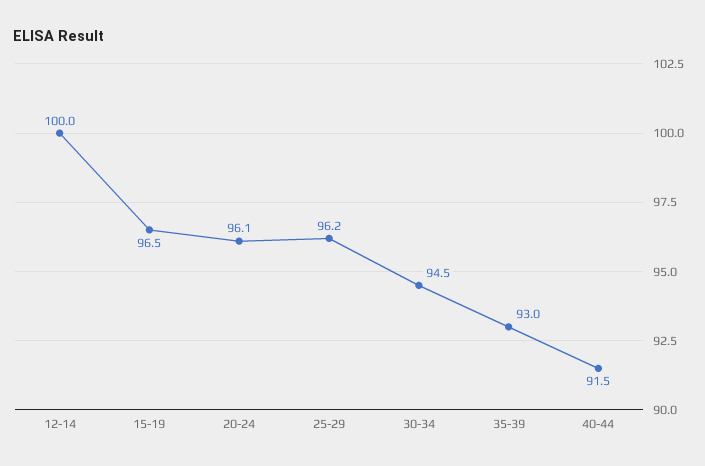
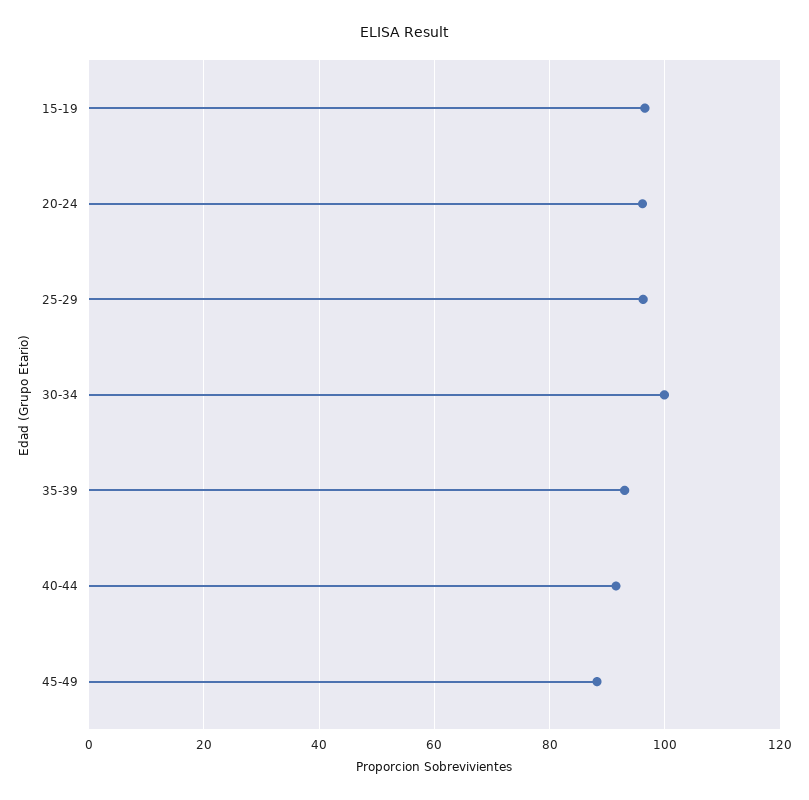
12-14: 100 -> none
30-34: 94.5 -> 100
45-49: none -> 88

